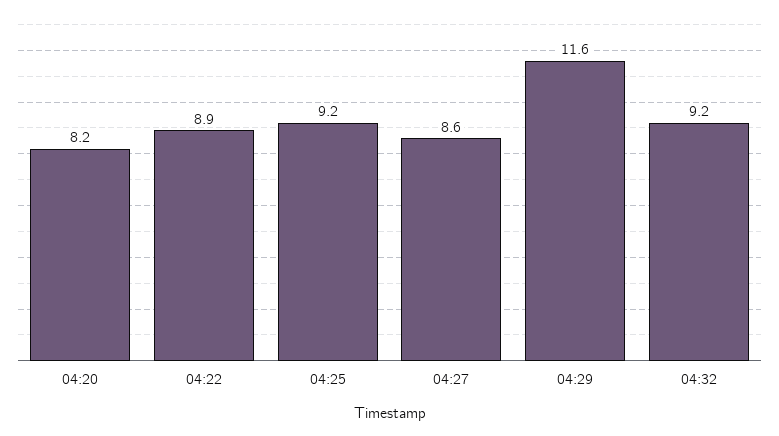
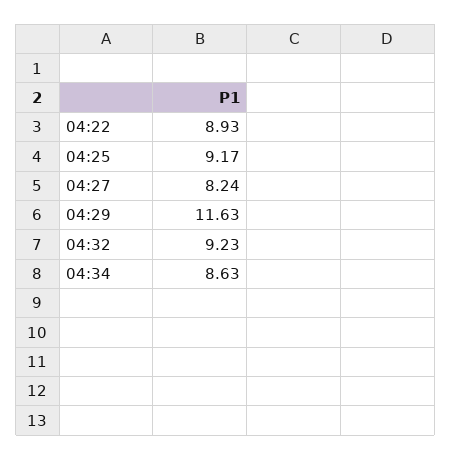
04:20: 8.2 -> none
04:27: 8.6 -> 8.24
04:34: none -> 8.63

